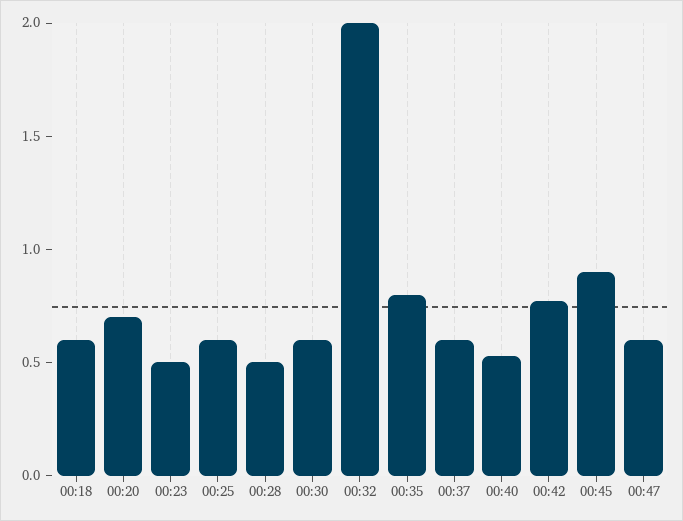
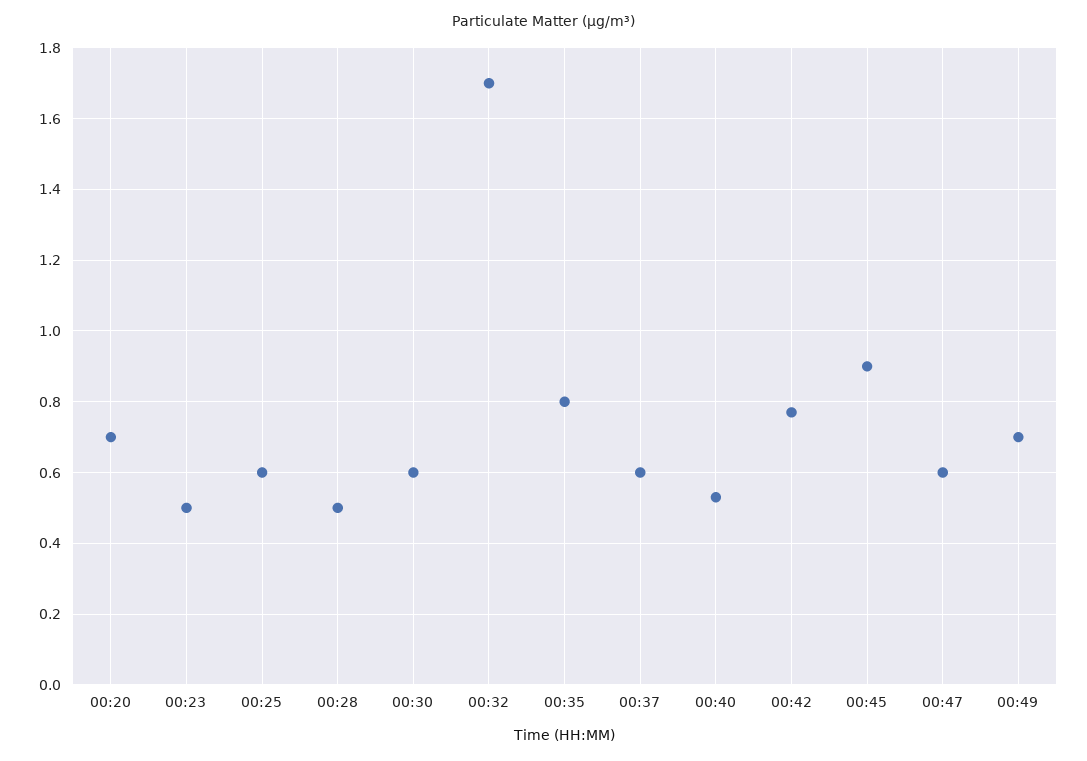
00:18: 0.6 -> none
00:32: 2 -> 1.7
00:49: none -> 0.7

